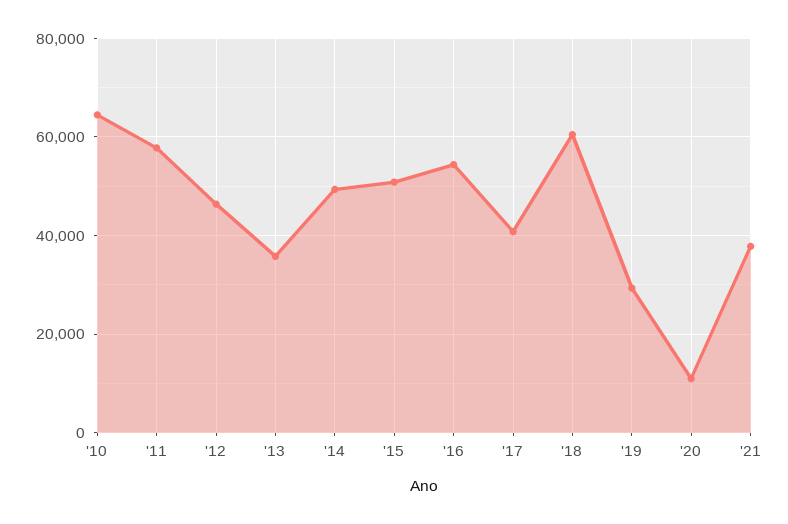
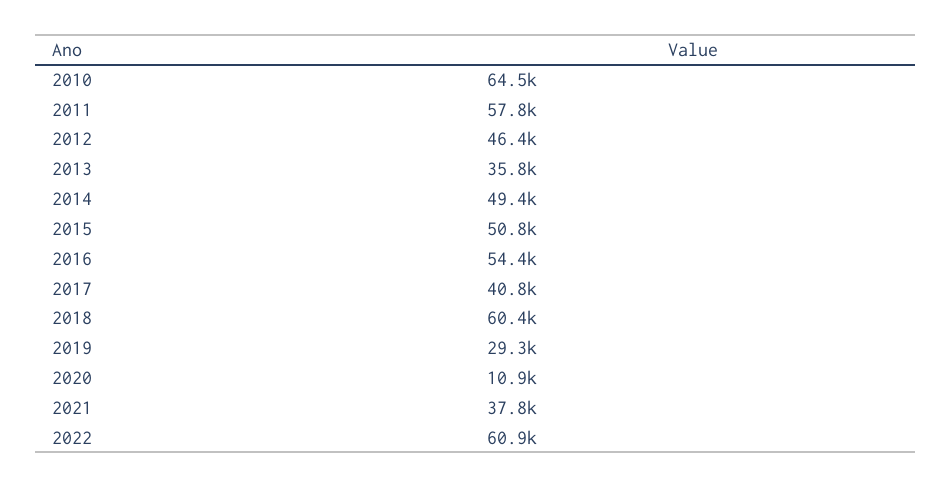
2022: none -> 60900

